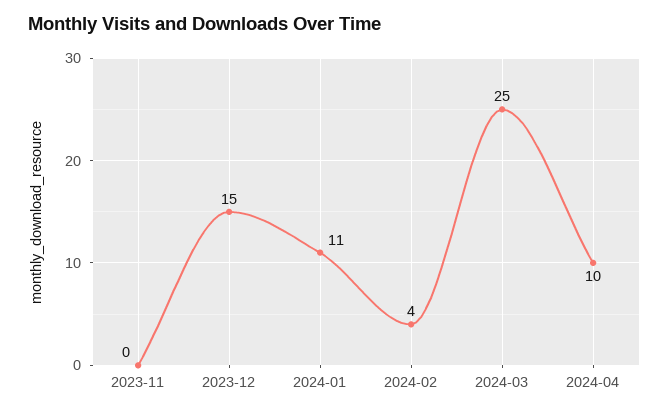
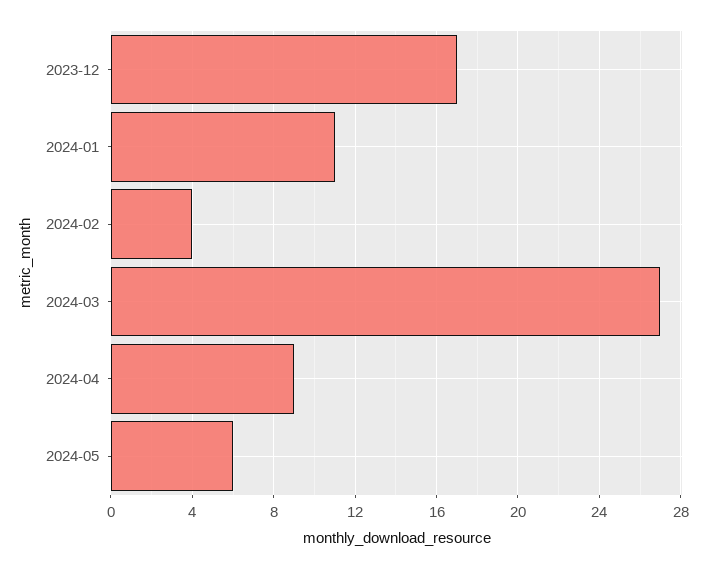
2023-11: 0 -> none
2023-12: 15 -> 17
2024-03: 25 -> 27
2024-04: 10 -> 9
2024-05: none -> 6

